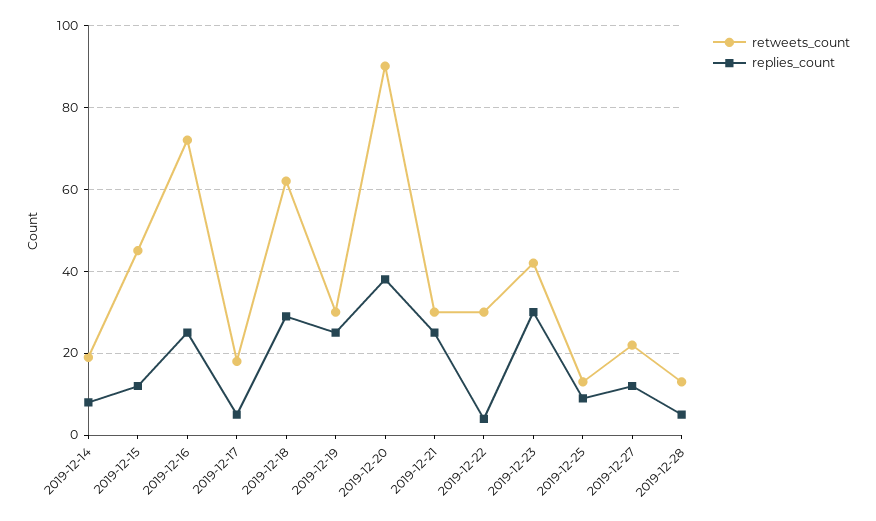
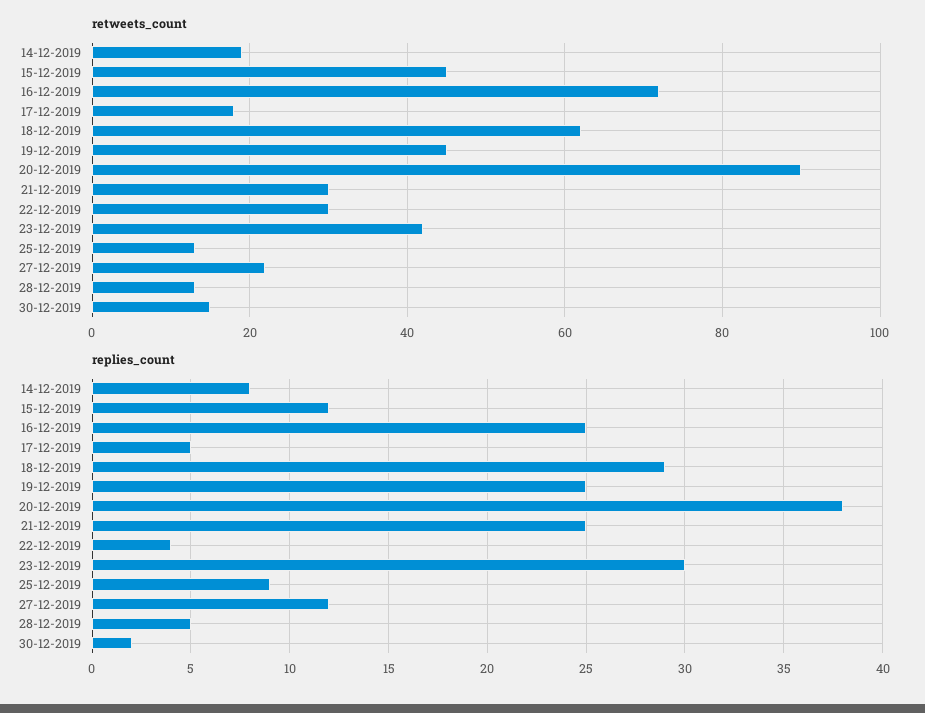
retweets_count, 2019-12-19: 30 -> 45
retweets_count, 30-12-2019: none -> 15
replies_count, 30-12-2019: none -> 2

